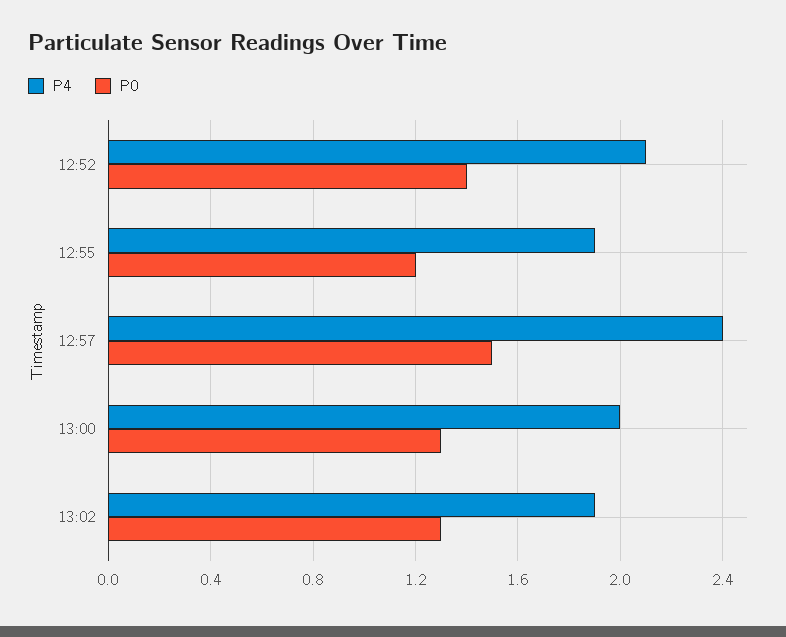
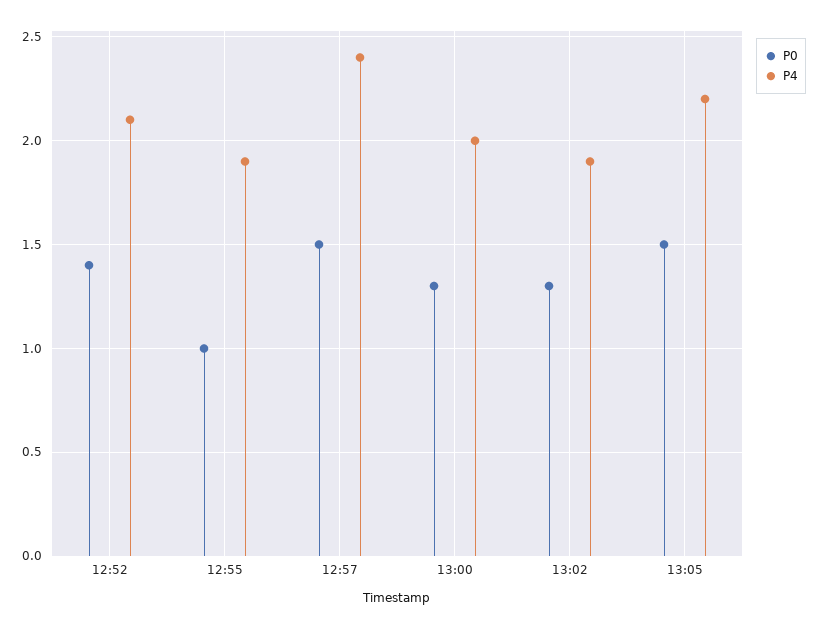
P0, 12:55: 1.2 -> 1
P0, 13:05: none -> 1.5
P4, 13:05: none -> 2.2

